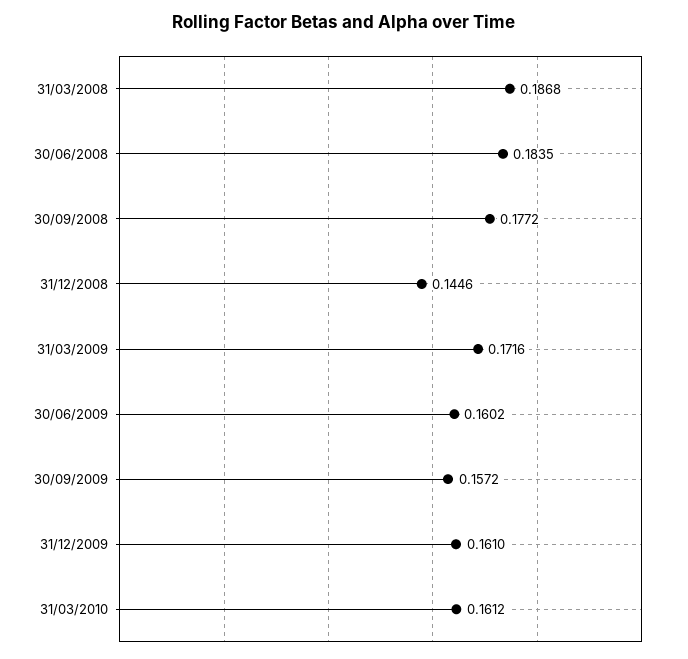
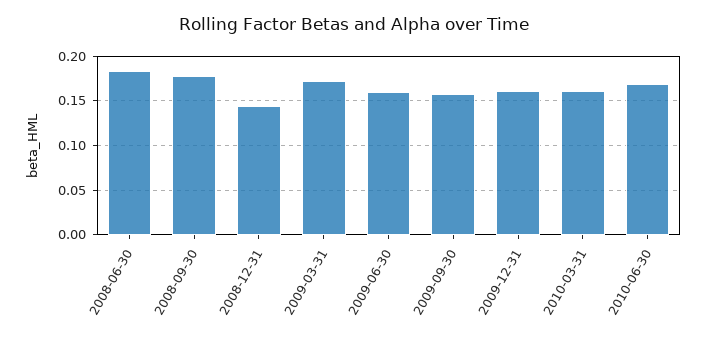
31/03/2008: 0.1868 -> none
2010-06-30: none -> 0.17

